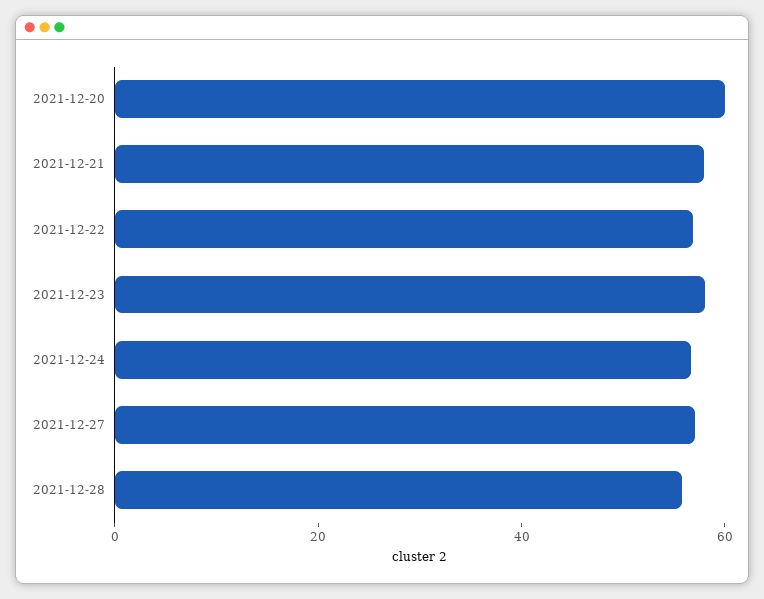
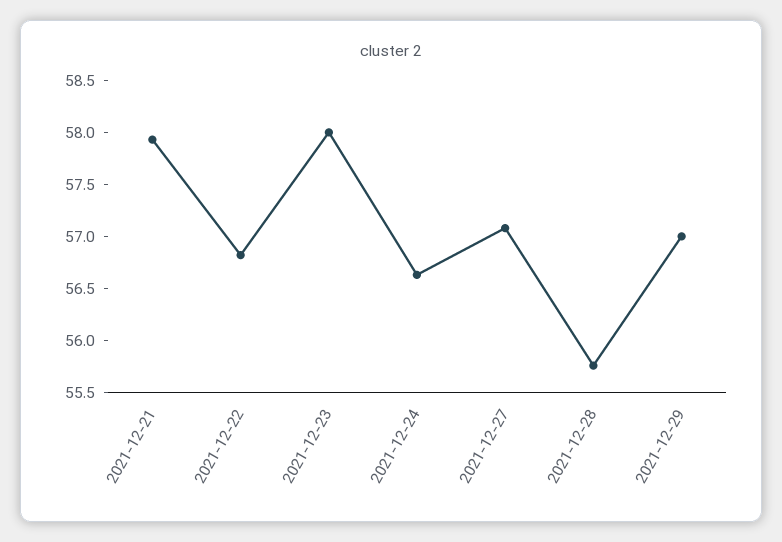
2021-12-20: 60 -> none
2021-12-29: none -> 57

